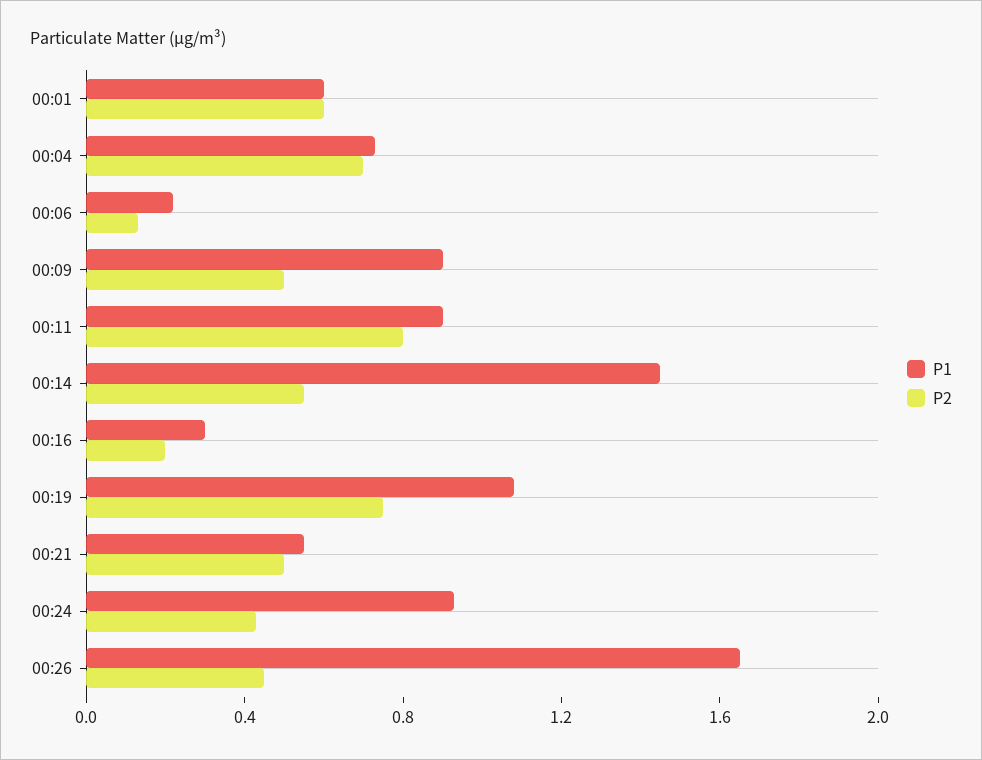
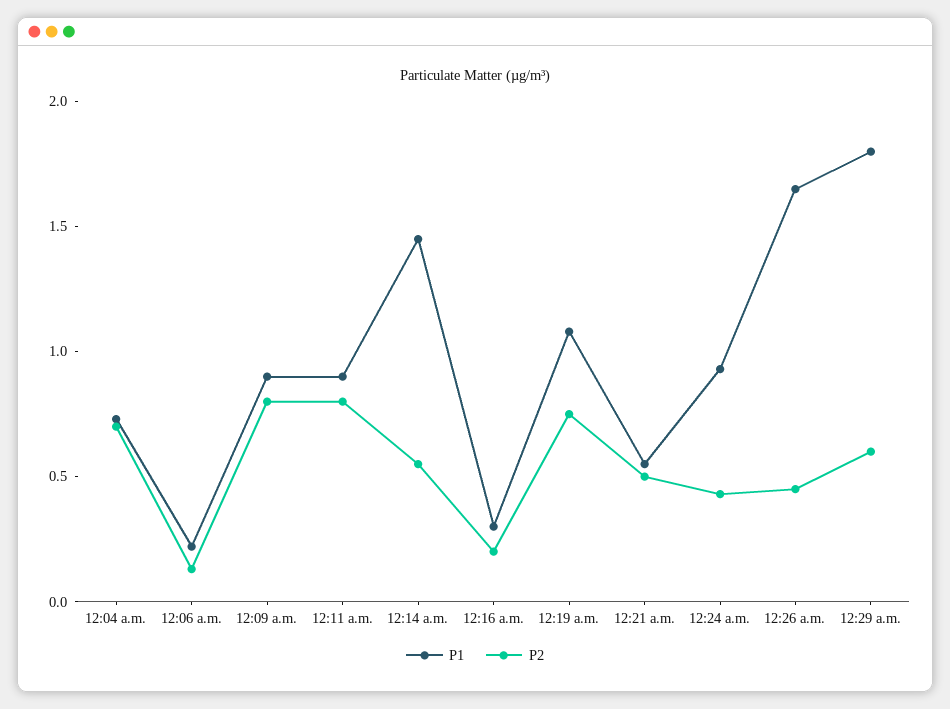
P1, 00:01: 0.6 -> none
P2, 00:01: 0.6 -> none
P2, 00:09: 0.5 -> 0.8
P1, 12:29 a.m.: none -> 1.8
P2, 12:29 a.m.: none -> 0.6

